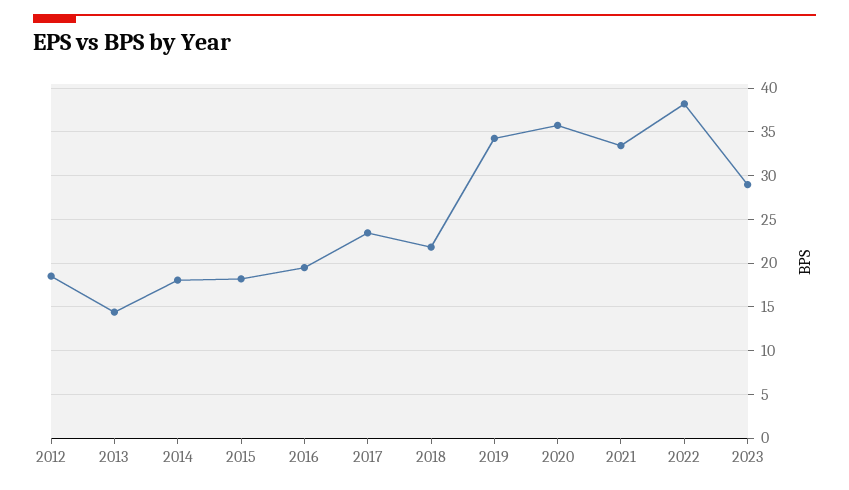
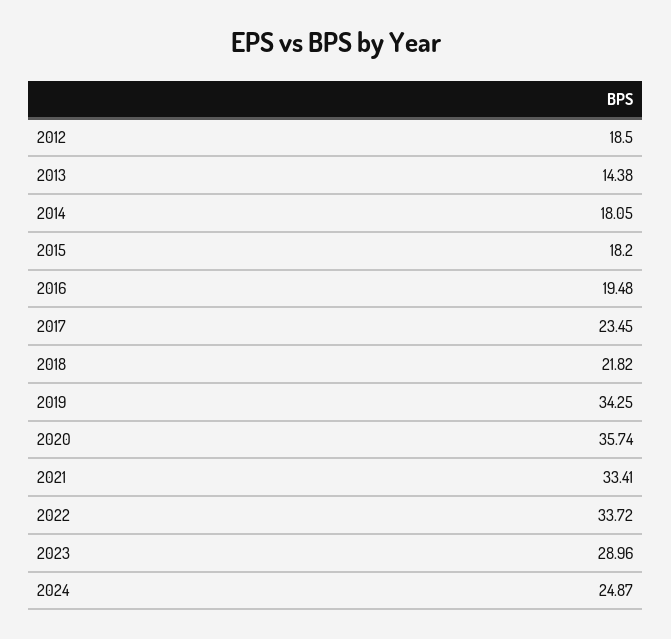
2022: 38 -> 33.72
2024: none -> 24.87

